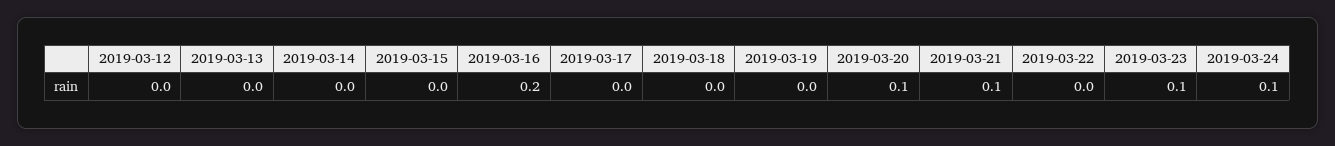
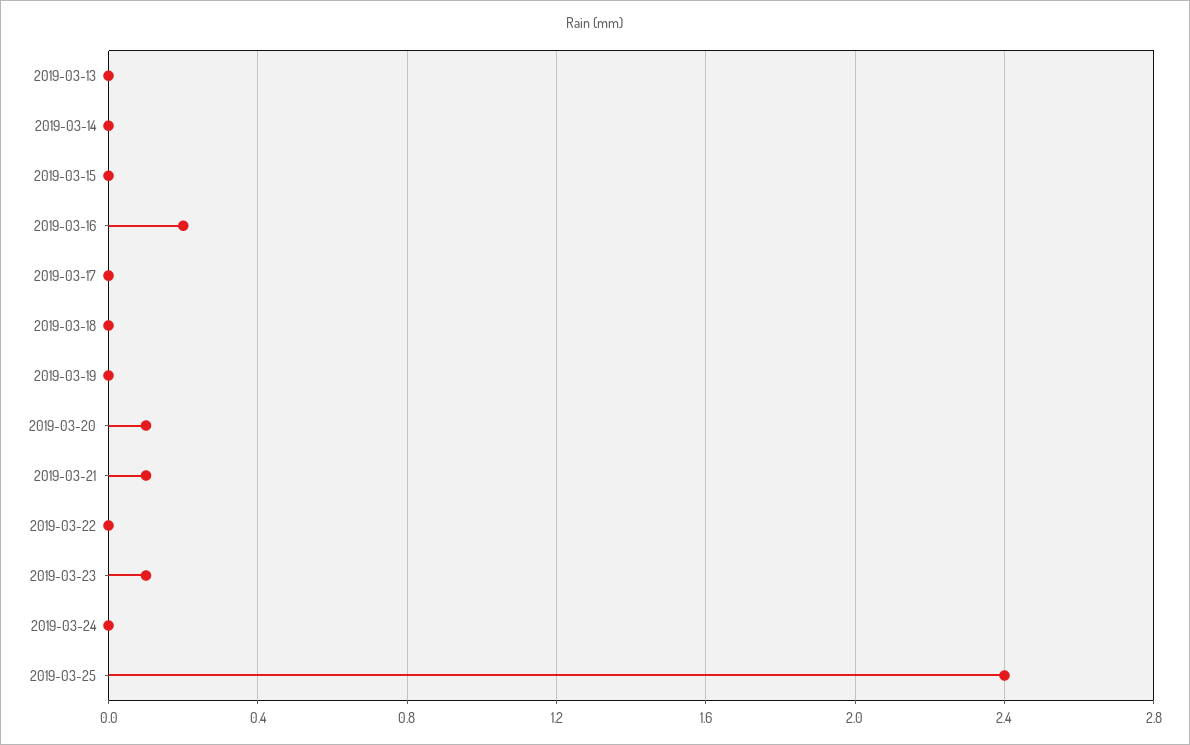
2019-03-12: 0 -> none
2019-03-24: 0.1 -> 0
2019-03-25: none -> 2.4

